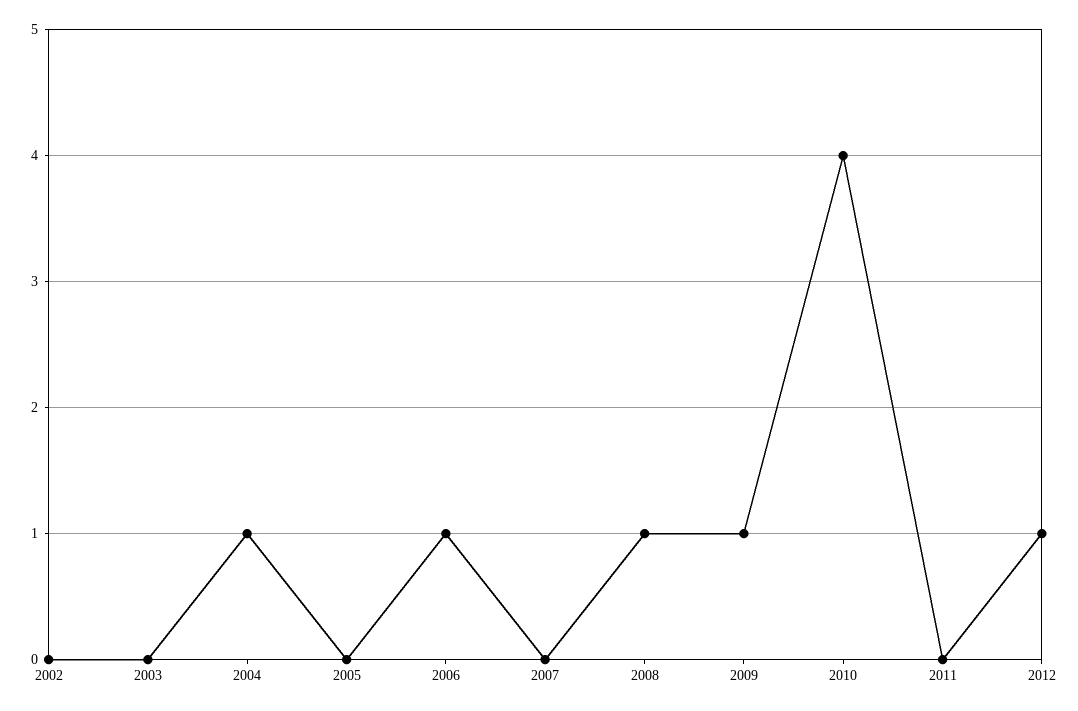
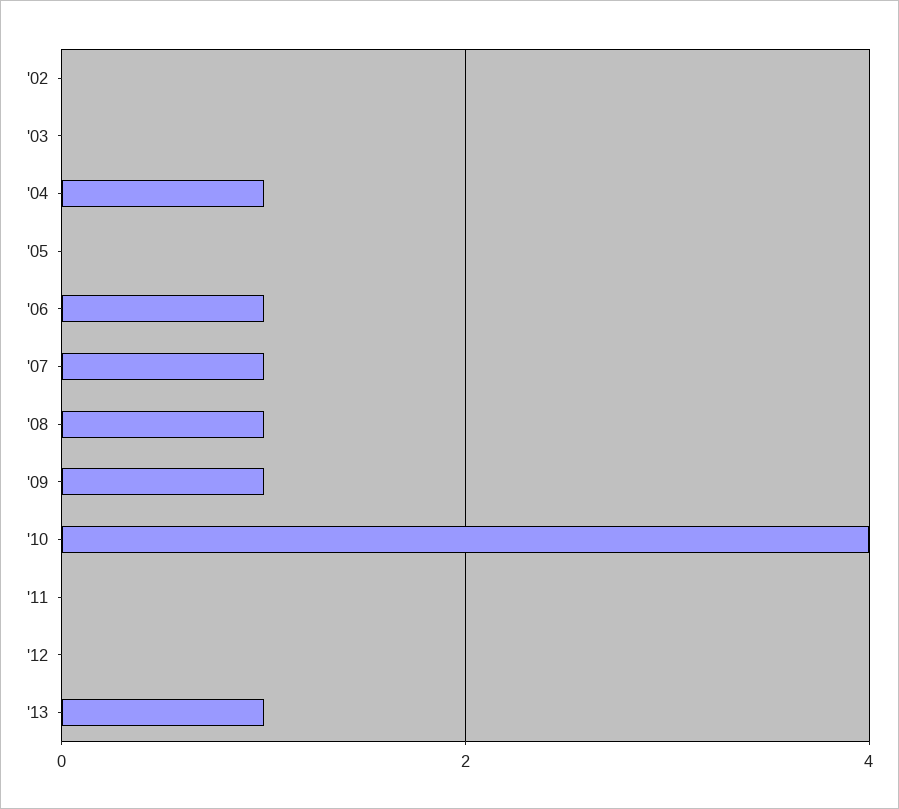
2007: 0 -> 1
2012: 1 -> 0
'13: none -> 1

